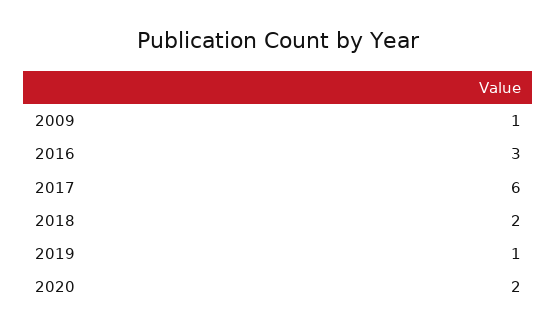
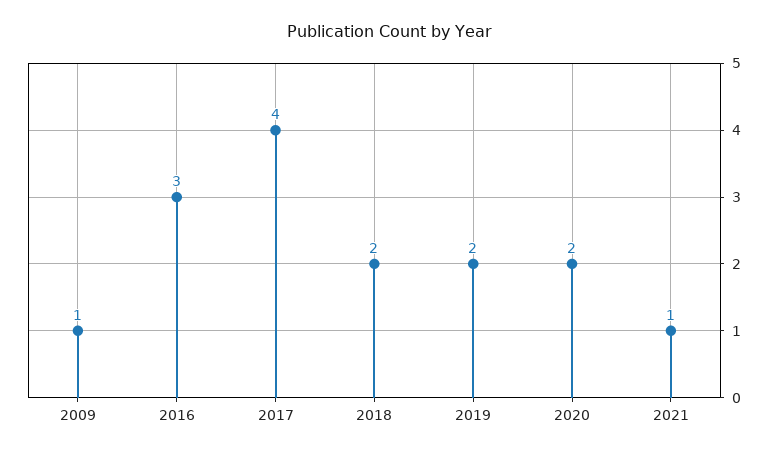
2017: 6 -> 4
2019: 1 -> 2
2021: none -> 1

